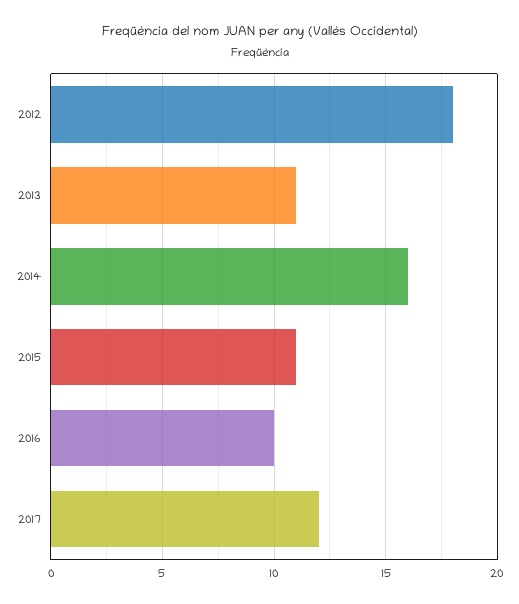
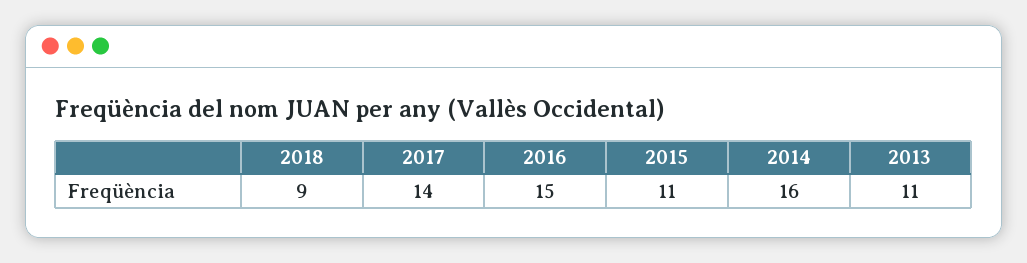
2012: 18 -> none
2016: 10 -> 15
2017: 12 -> 14
2018: none -> 9

